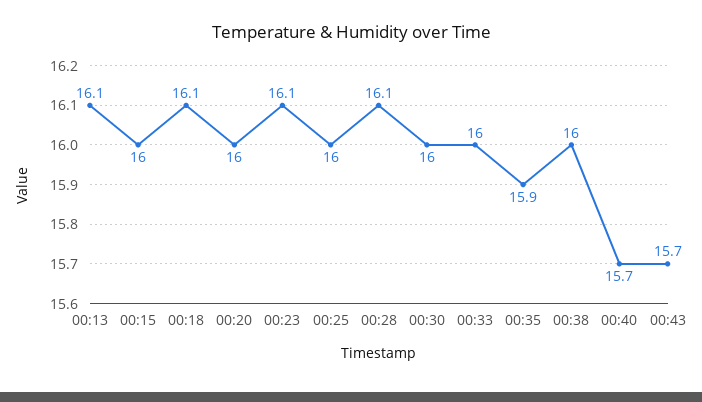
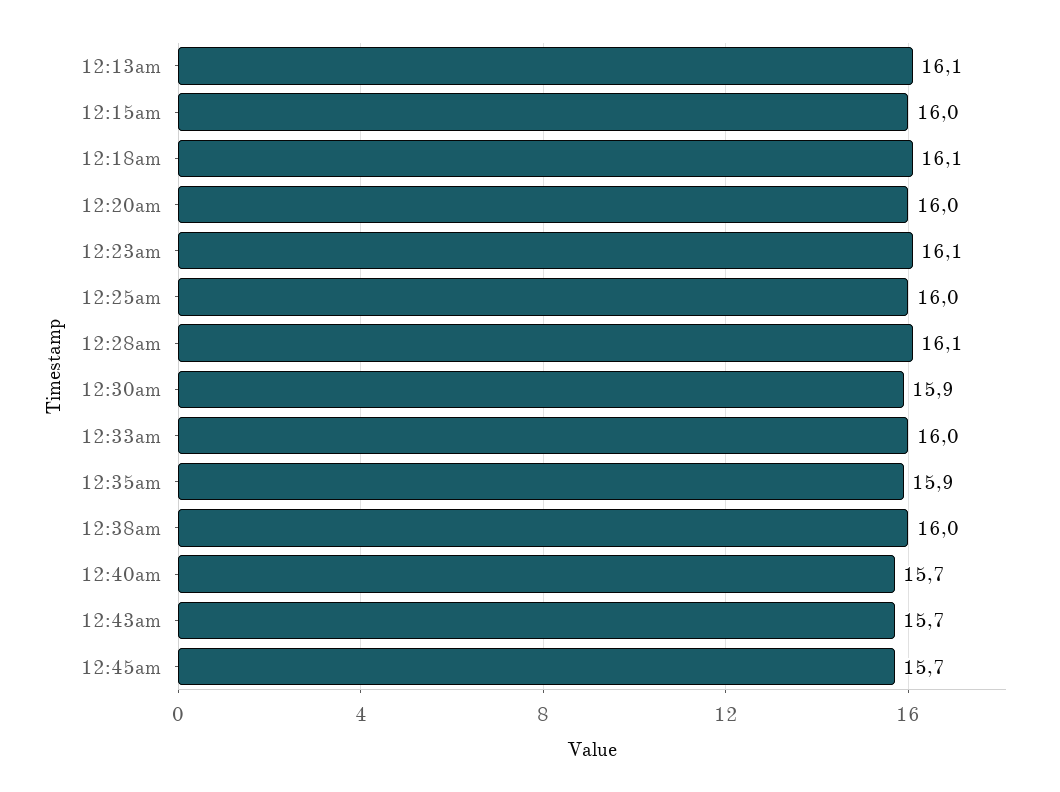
00:30: 16 -> 15.9
12:45am: none -> 15.7

